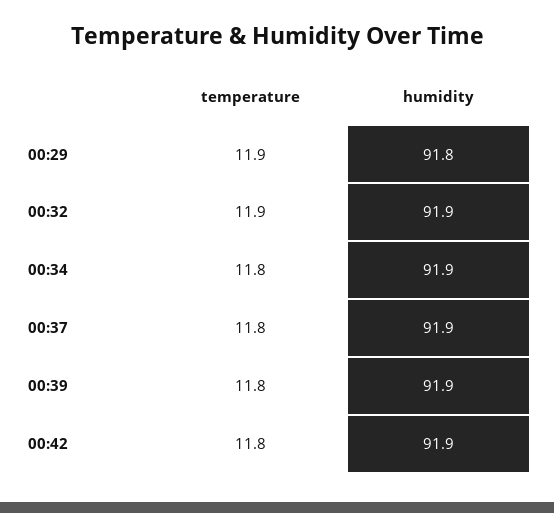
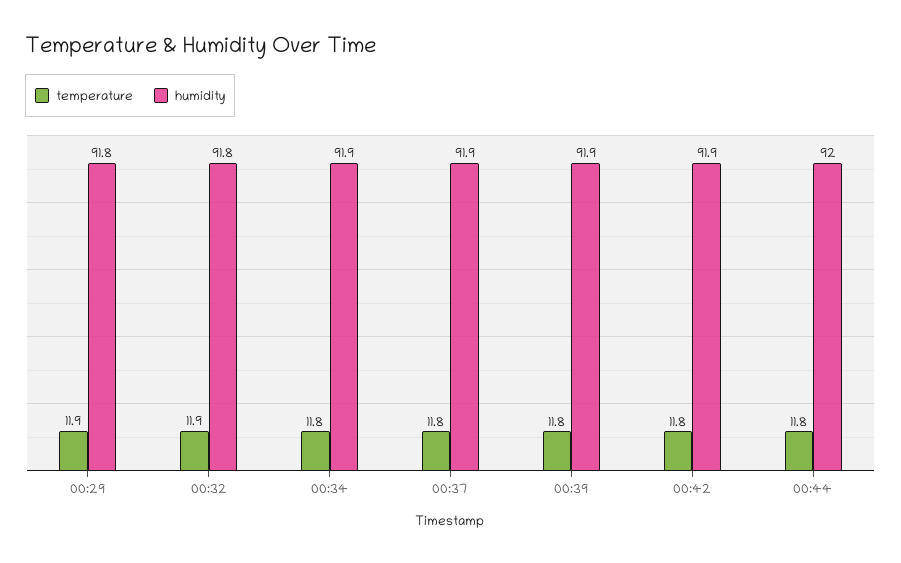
humidity, 00:32: 91.9 -> 91.8
temperature, 00:44: none -> 11.8
humidity, 00:44: none -> 92

